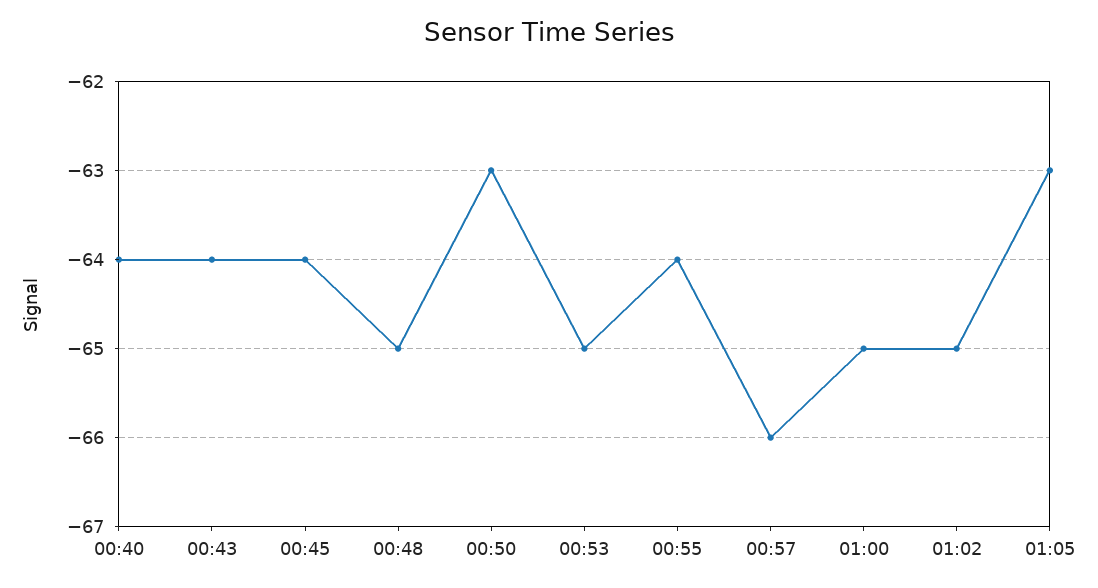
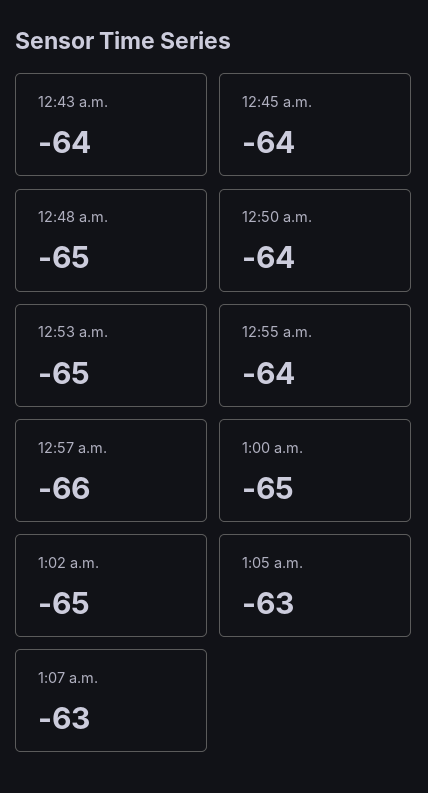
00:40: -64 -> none
00:50: -63 -> -64
1:07 a.m.: none -> -63

